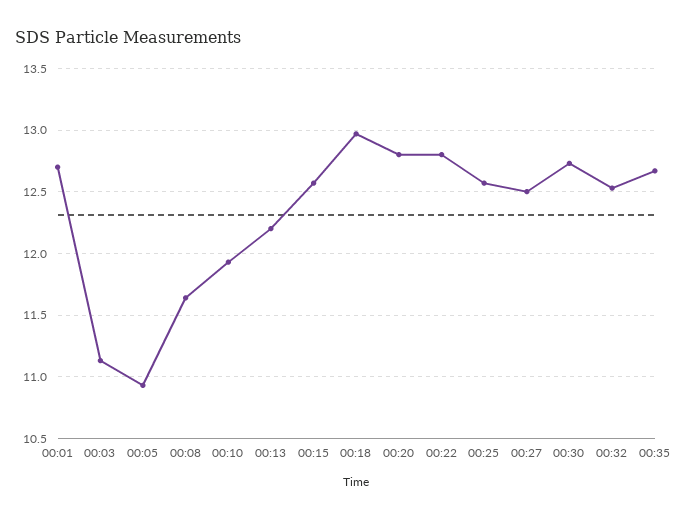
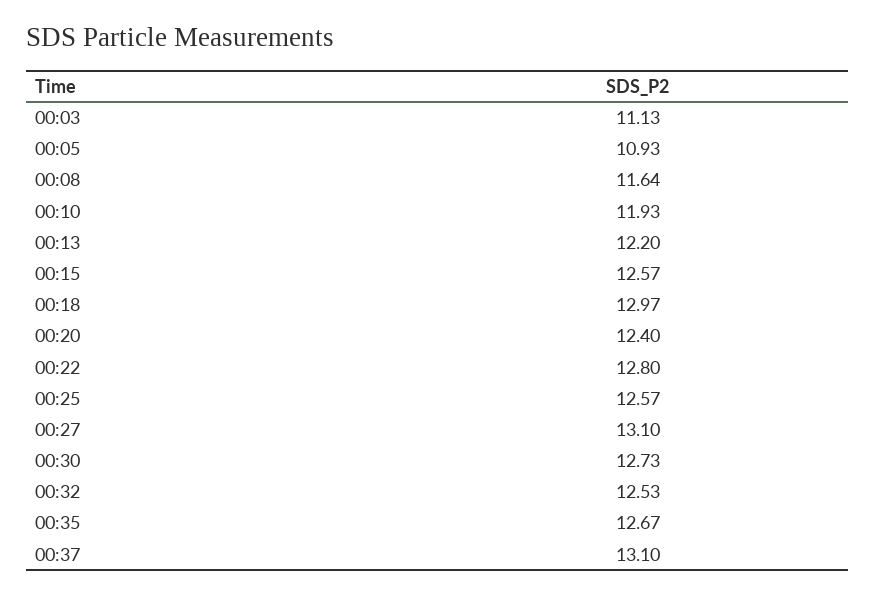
00:01: 12.7 -> none
00:20: 12.8 -> 12.4
00:27: 12.5 -> 13.1
00:37: none -> 13.1

